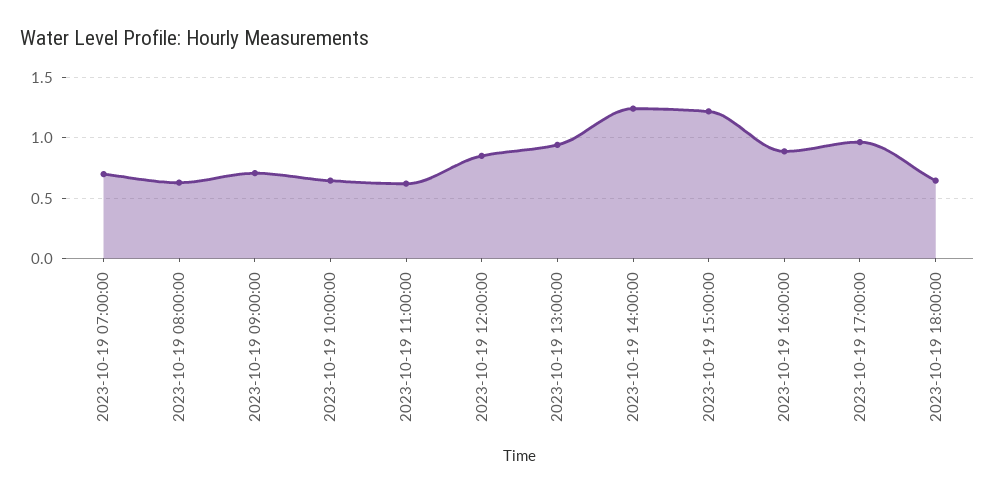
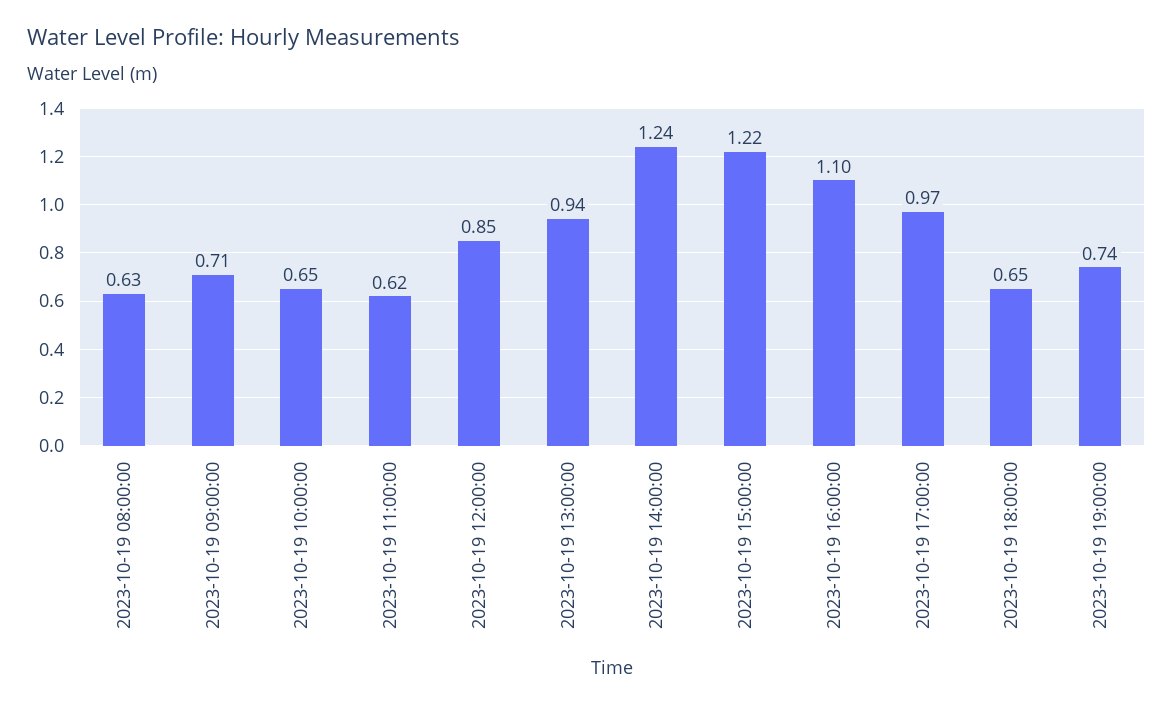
2023-10-19 07:00:00: 0.7 -> none
2023-10-19 16:00:00: 0.9 -> 1.1
2023-10-19 19:00:00: none -> 0.74

